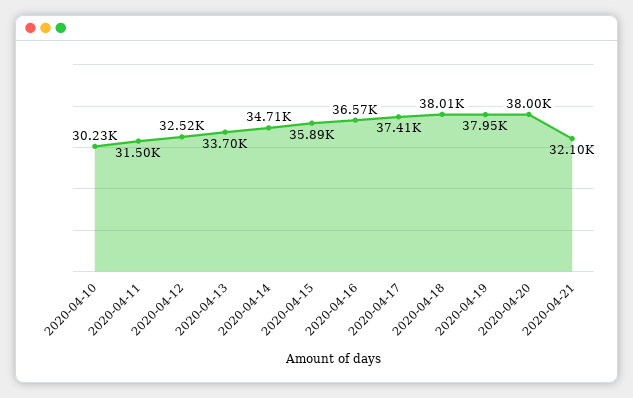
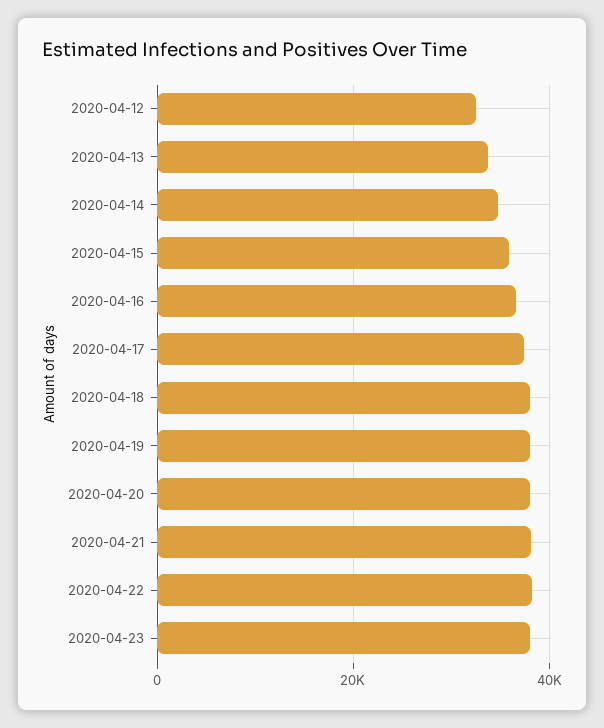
2020-04-10: 30230 -> none
2020-04-11: 31500 -> none
2020-04-21: 32100 -> 38000
2020-04-22: none -> 38000
2020-04-23: none -> 38000

